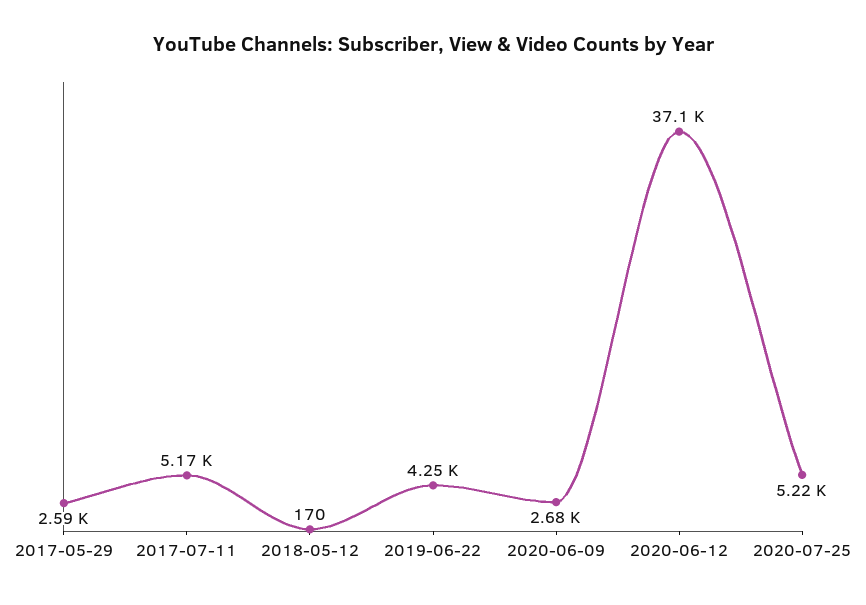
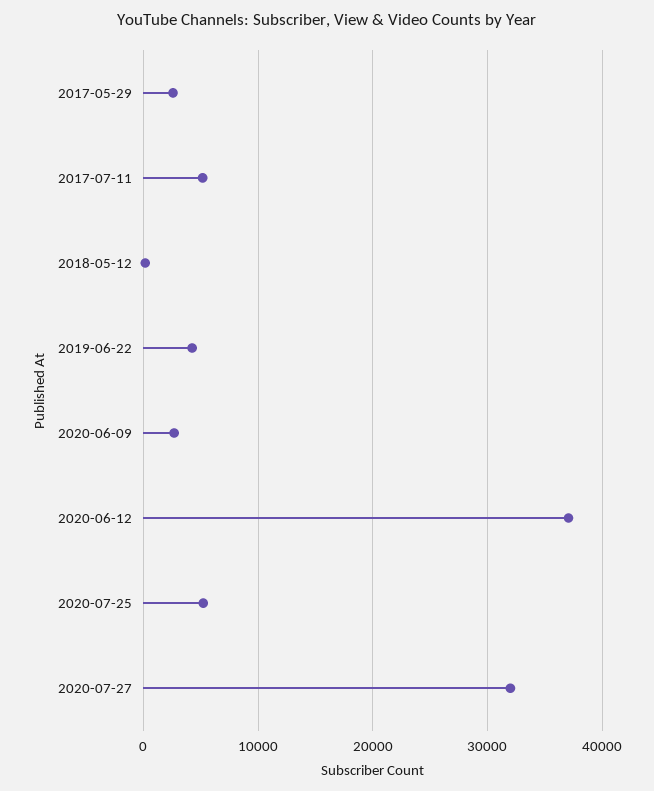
2020-07-27: none -> 32000

